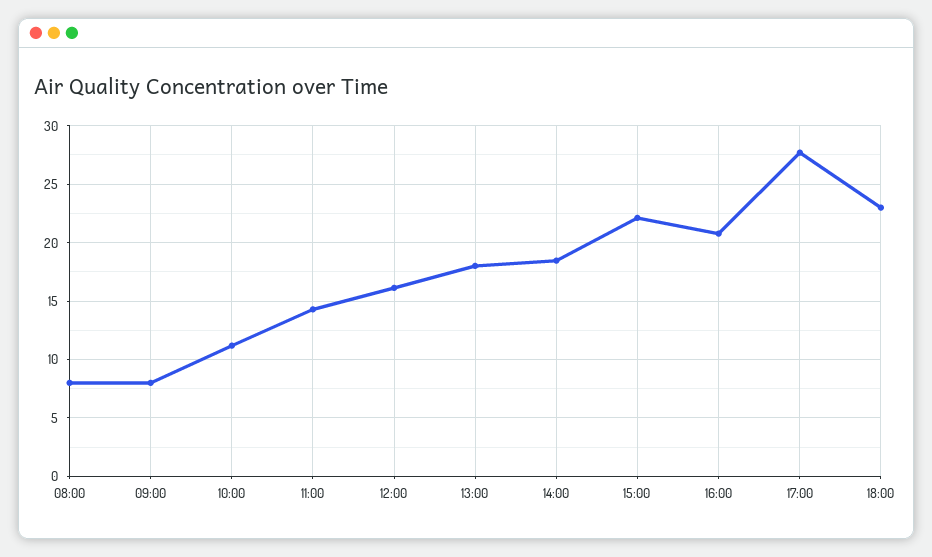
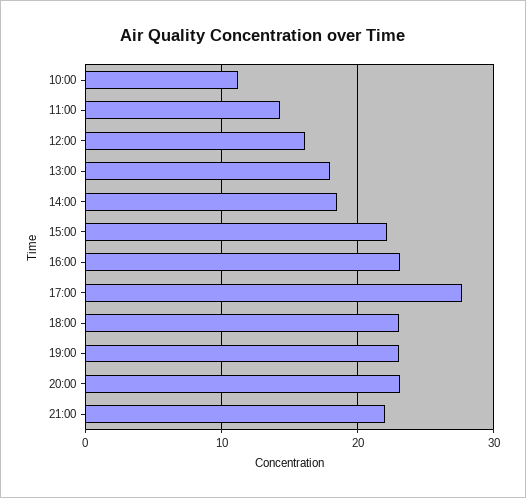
08:00: 8 -> none
09:00: 8 -> none
16:00: 21 -> 23
19:00: none -> 23
20:00: none -> 23
21:00: none -> 22

